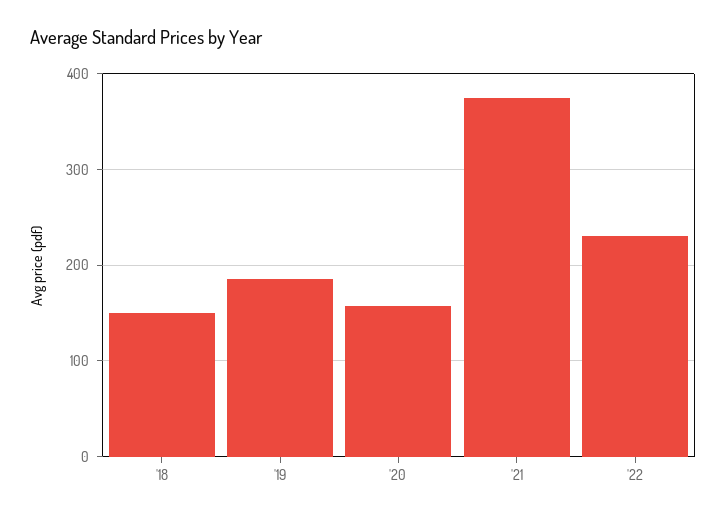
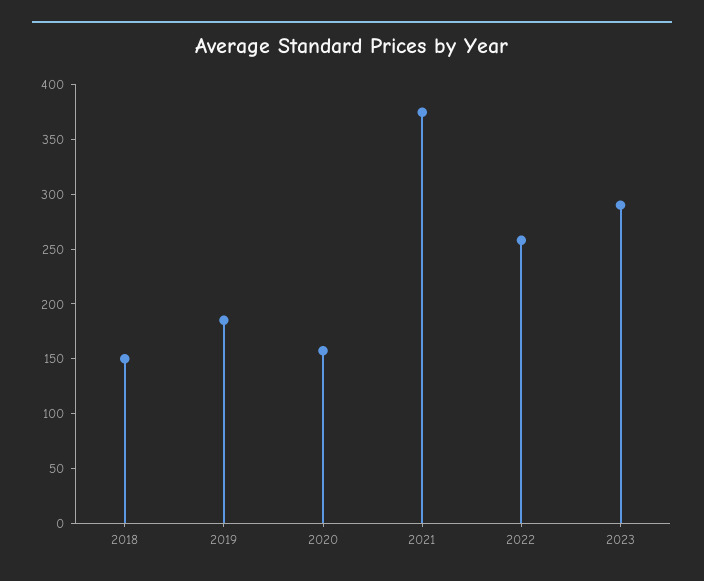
'22: 230 -> 260
2023: none -> 290

